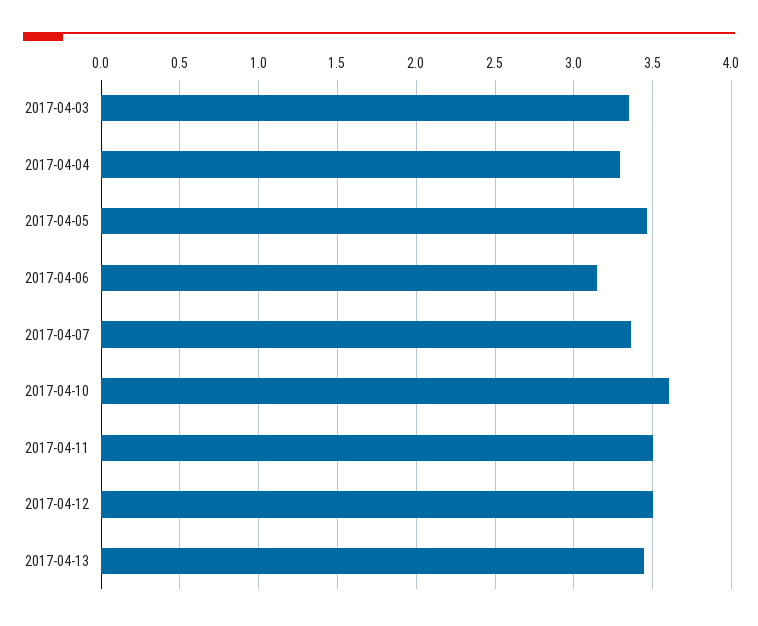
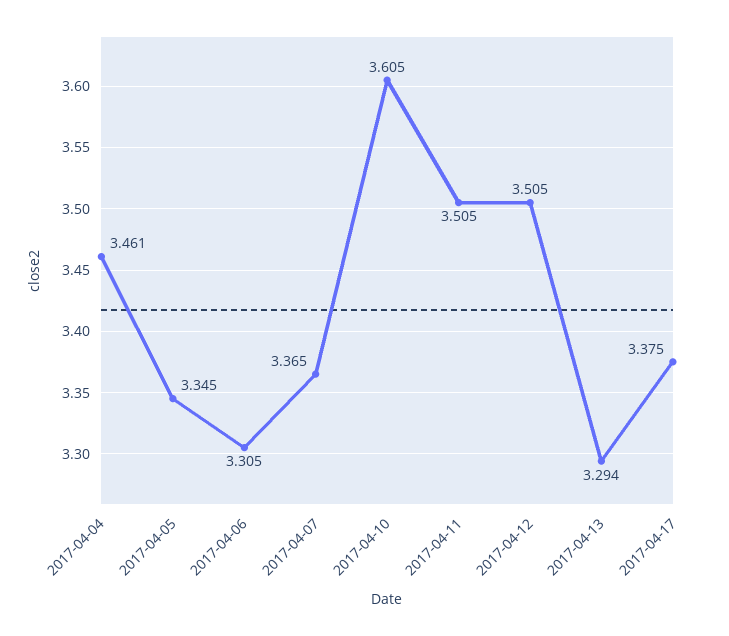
2017-04-03: 3.35 -> none
2017-04-04: 3.3 -> 3.461
2017-04-05: 3.45 -> 3.345
2017-04-06: 3.15 -> 3.305
2017-04-13: 3.45 -> 3.294
2017-04-17: none -> 3.375

